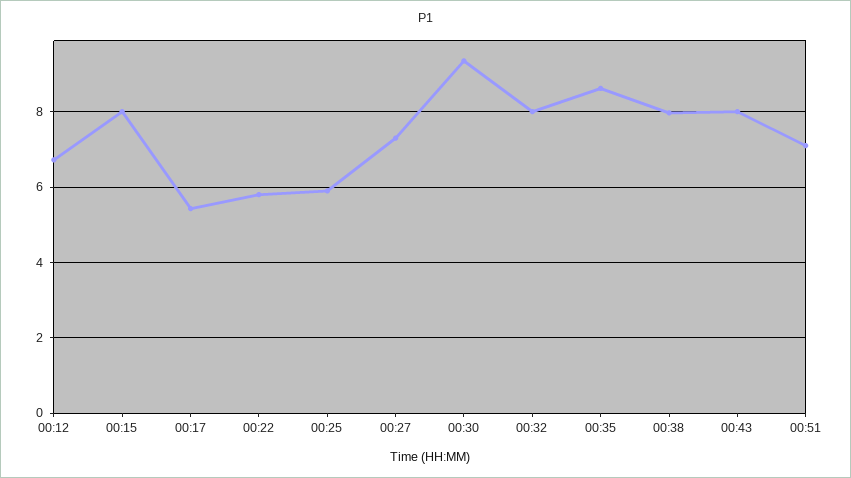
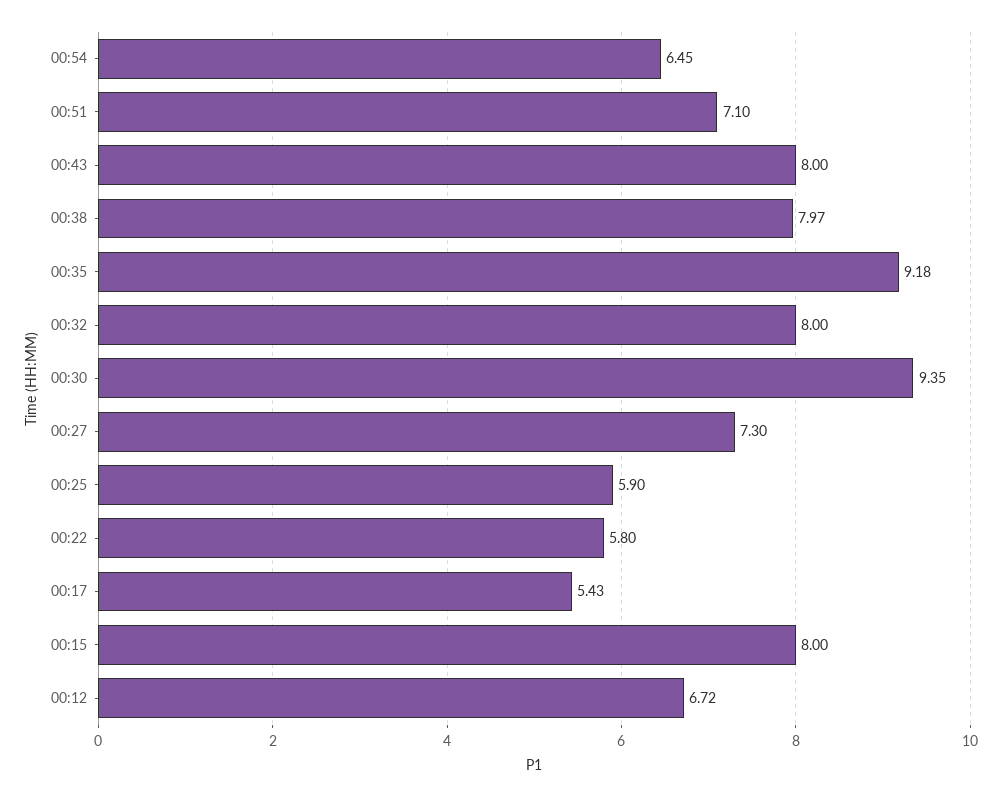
00:35: 8.6 -> 9.18
00:54: none -> 6.45

